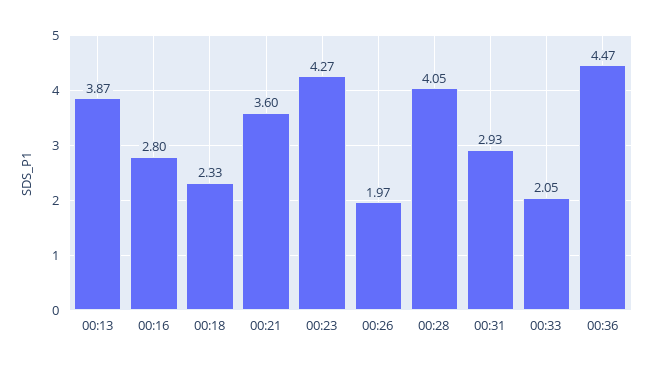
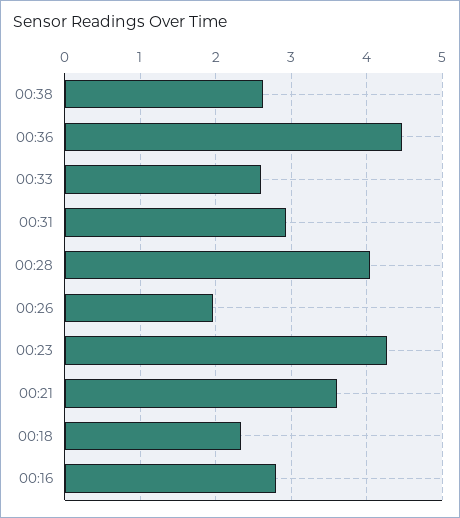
00:13: 3.87 -> none
00:33: 2.05 -> 2.6
00:38: none -> 2.6

